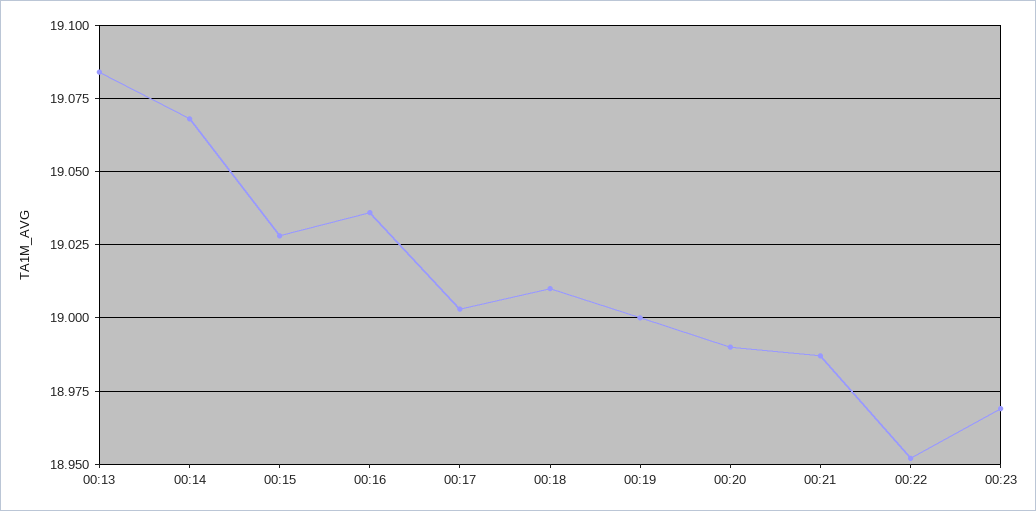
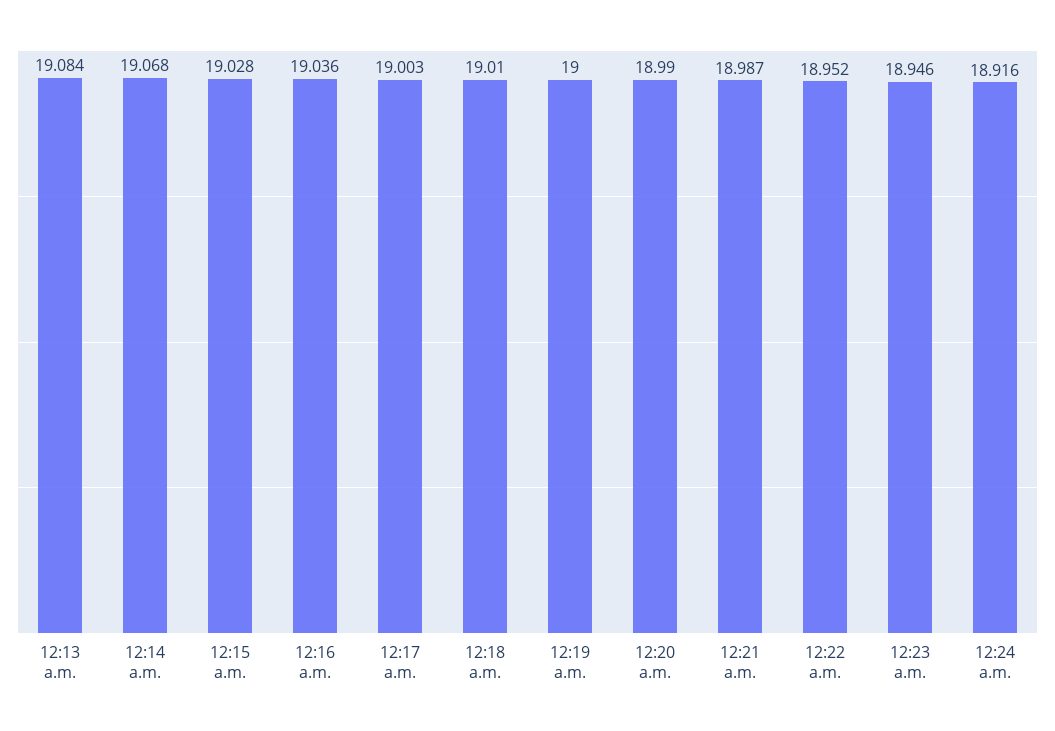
00:23: 18.97 -> 18.946
12:24 a.m.: none -> 18.916

